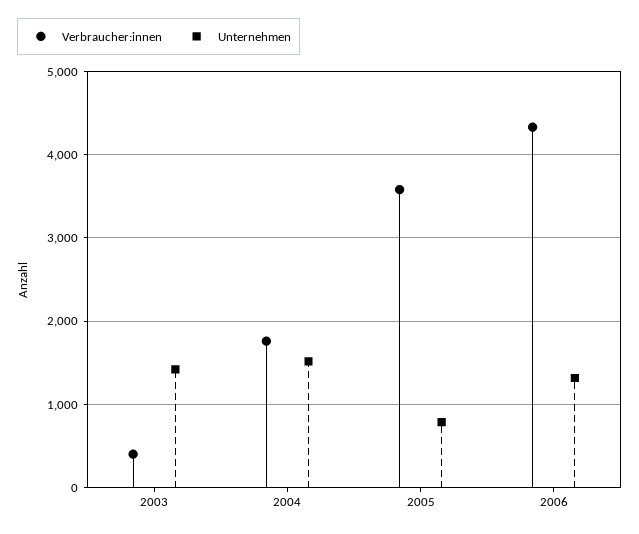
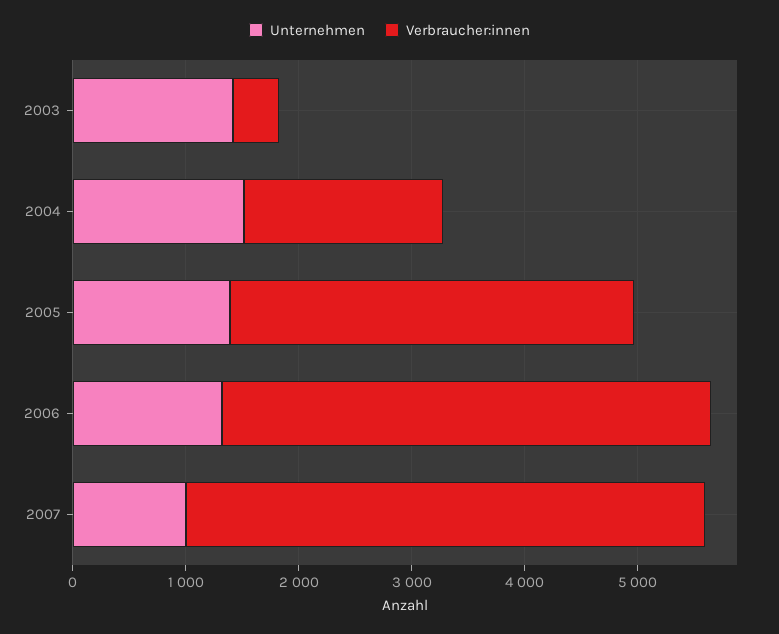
Unternehmen, 2005: 800 -> 1400
Unternehmen, 2007: none -> 1000
Verbraucher:innen, 2007: none -> 4600

